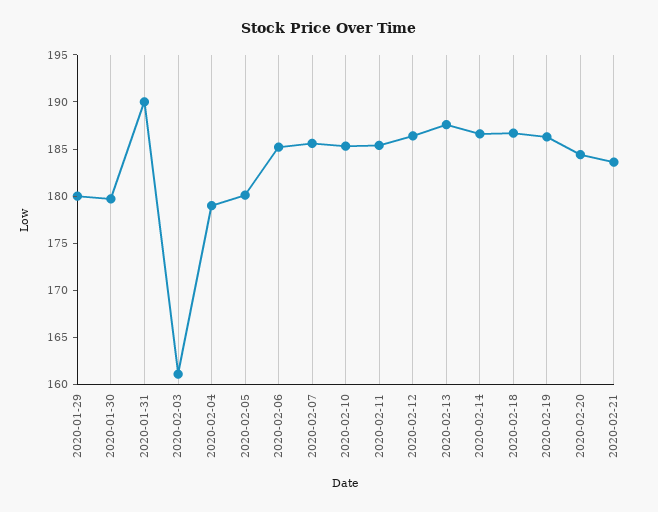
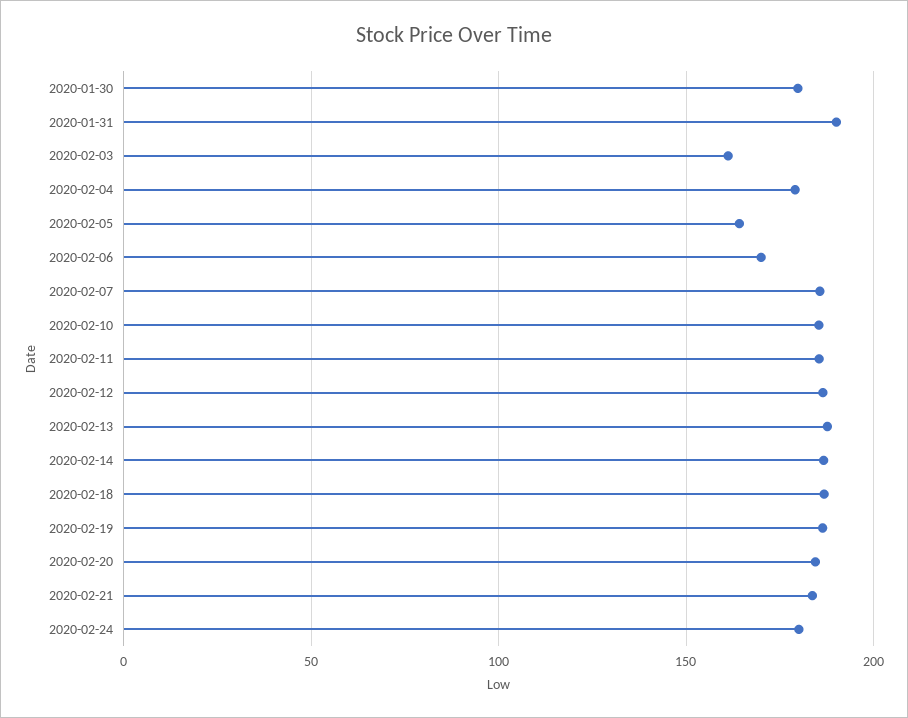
2020-01-29: 180 -> none
2020-02-05: 180 -> 165
2020-02-06: 185 -> 170
2020-02-24: none -> 180

